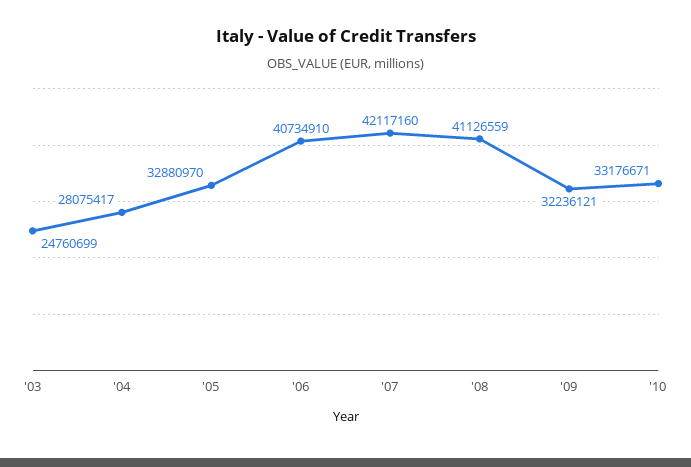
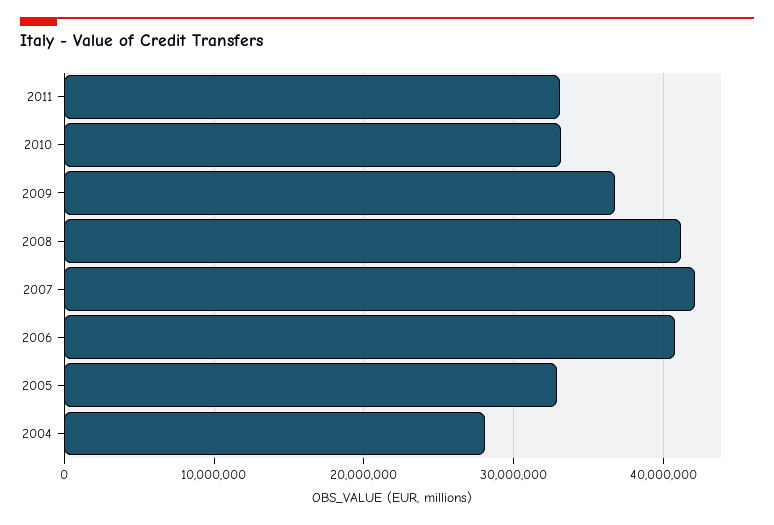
'03: 24760699 -> none
'09: 32236121 -> 37000000
2011: none -> 33000000

